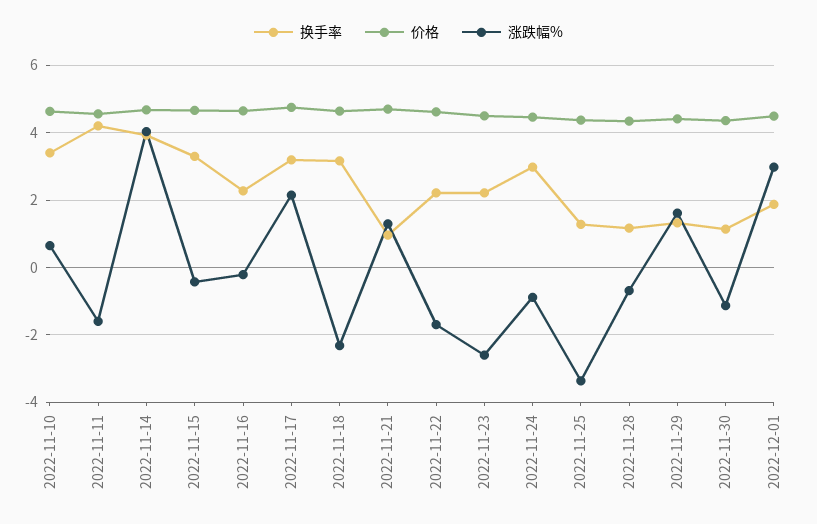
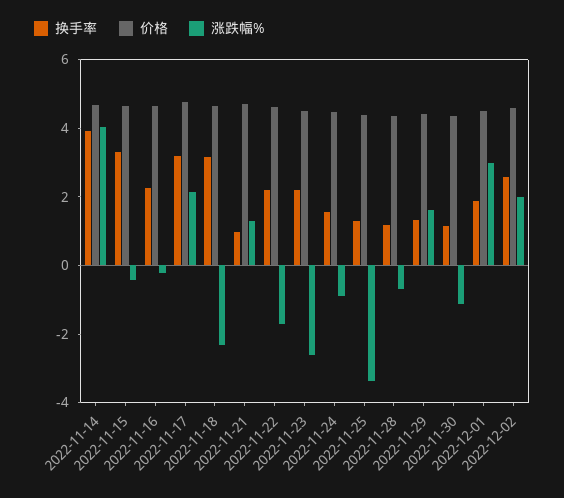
换手率, 2022-11-10: 3.4 -> none
价格, 2022-11-10: 4.6 -> none
涨跌幅%, 2022-11-10: 0.6 -> none
换手率, 2022-11-11: 4.2 -> none
价格, 2022-11-11: 4.6 -> none
涨跌幅%, 2022-11-11: -1.6 -> none
换手率, 2022-11-24: 3 -> 1.5
换手率, 2022-12-02: none -> 2.5
价格, 2022-12-02: none -> 4.5
涨跌幅%, 2022-12-02: none -> 2

